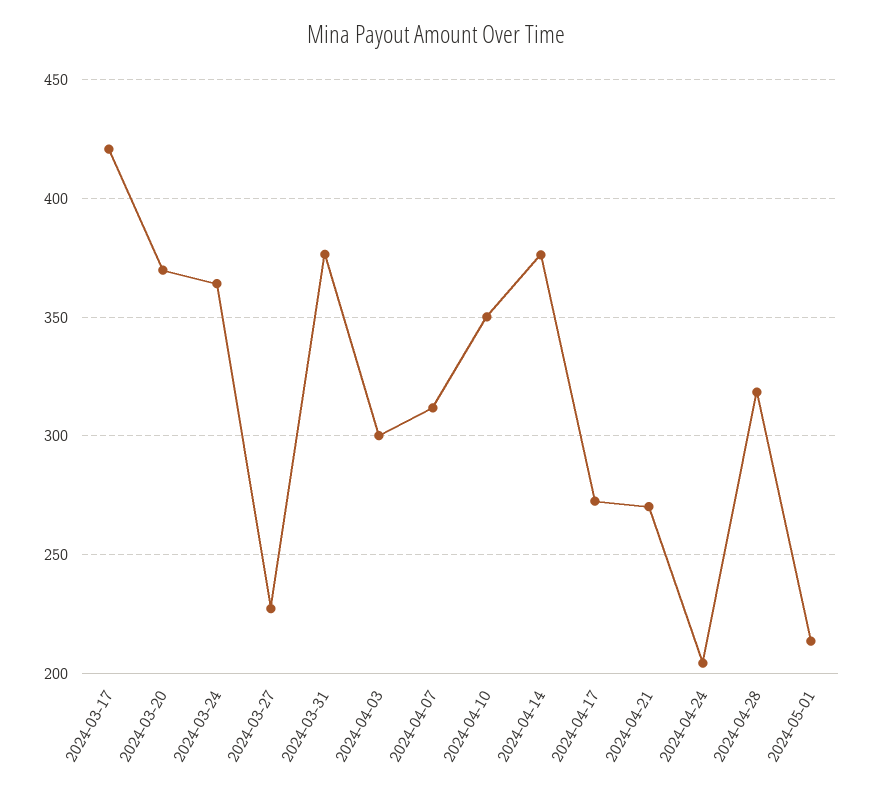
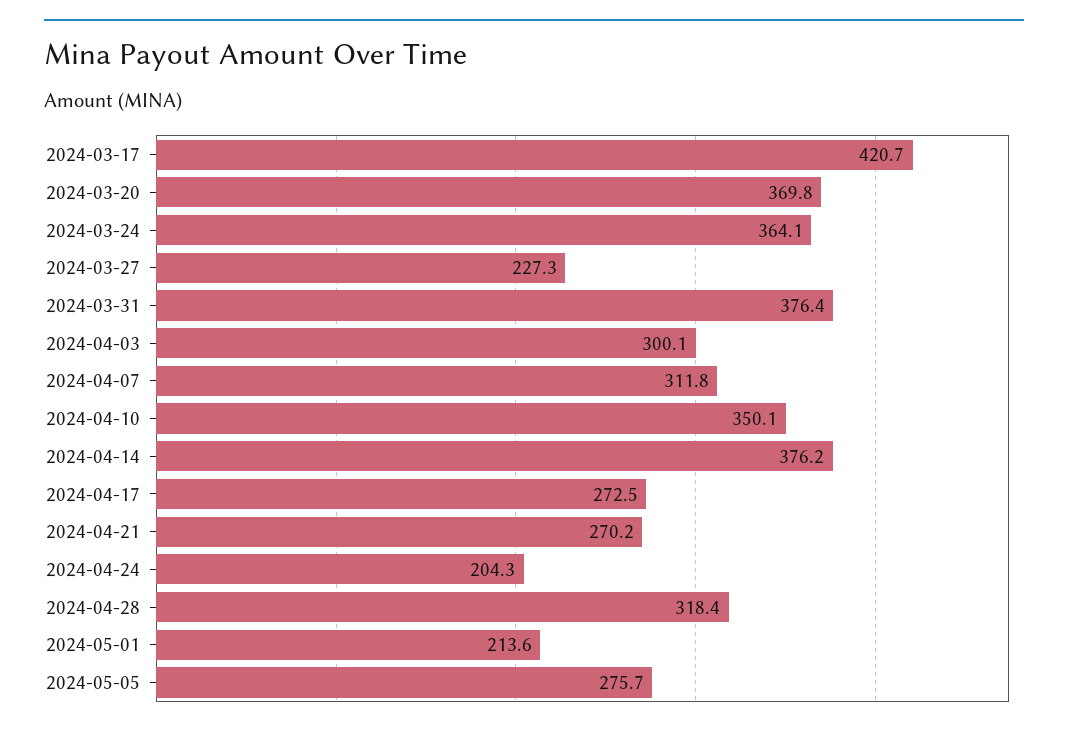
2024-05-05: none -> 275.7

